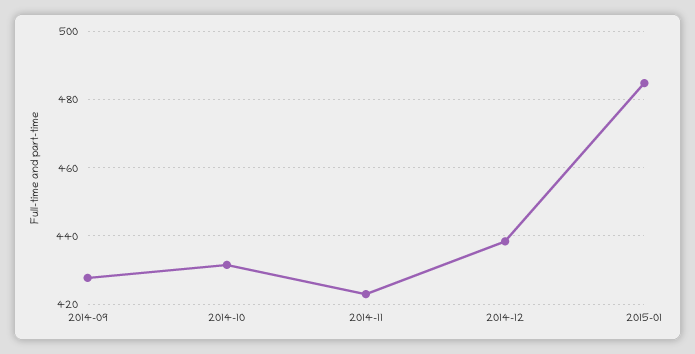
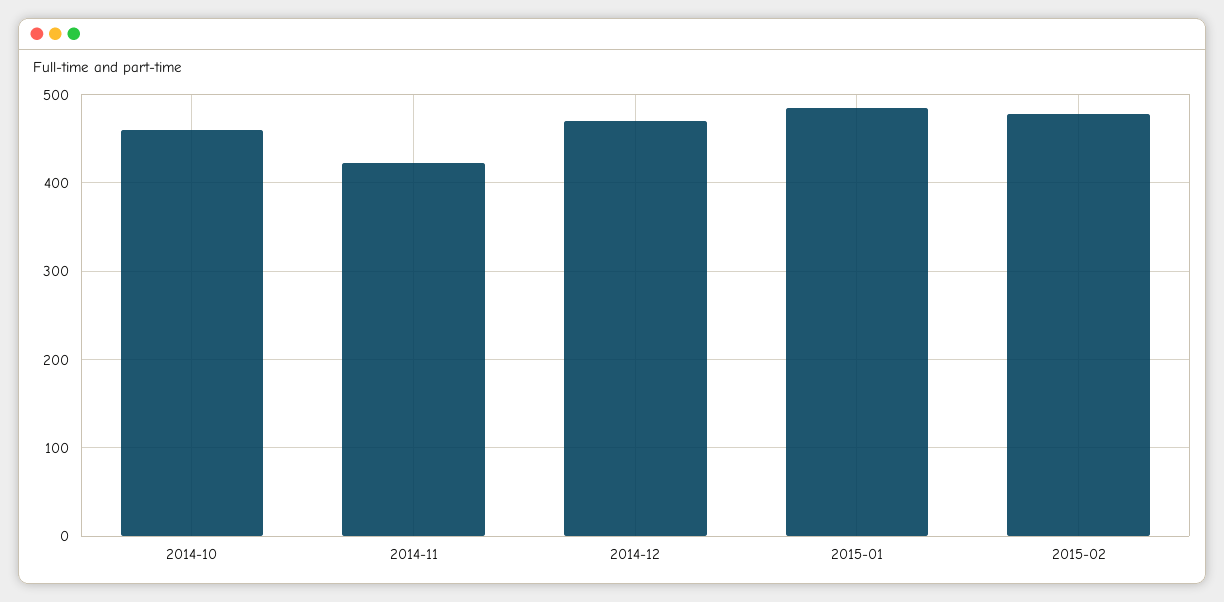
2014-09: 428 -> none
2014-10: 432 -> 460
2014-12: 438 -> 470
2015-02: none -> 480

